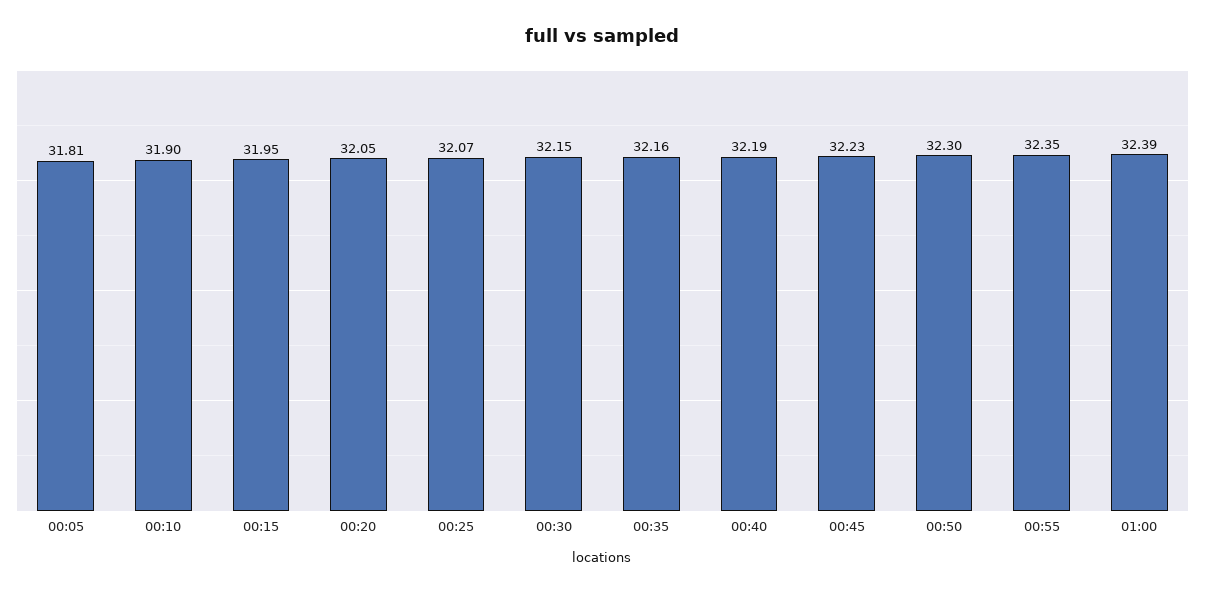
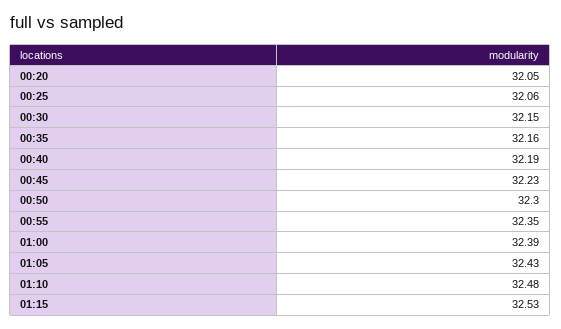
00:05: 31.81 -> none
00:10: 31.9 -> none
00:15: 31.95 -> none
00:25: 32.07 -> 32.06
01:05: none -> 32.43
01:10: none -> 32.48
01:15: none -> 32.53

